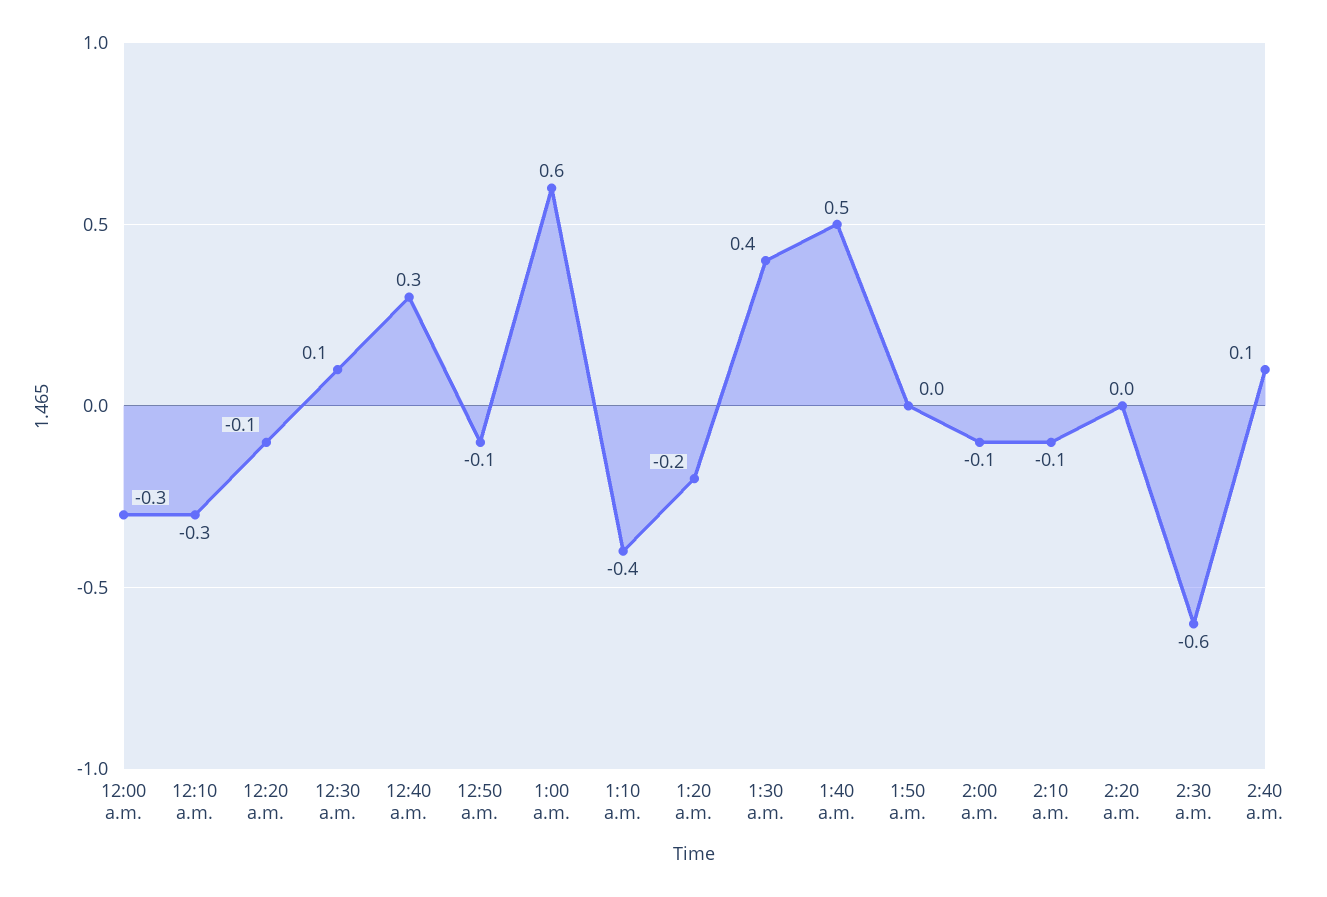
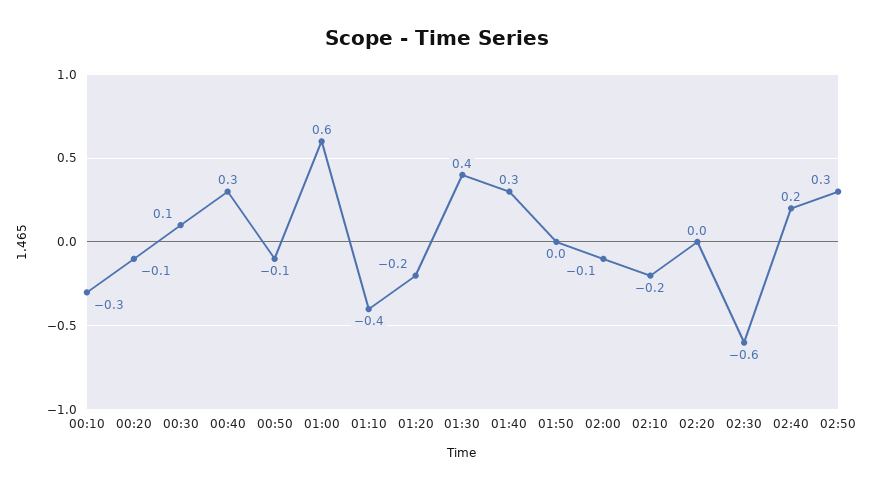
12:00 a.m.: -0.3 -> none
1:40 a.m.: 0.5 -> 0.3
2:10 a.m.: -0.1 -> -0.2
2:40 a.m.: 0.1 -> 0.2
02:50: none -> 0.3

